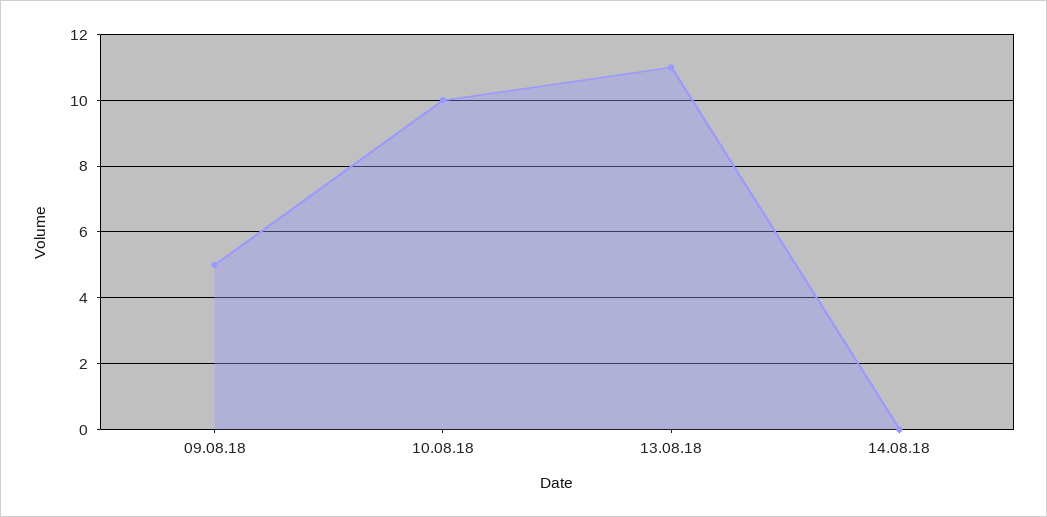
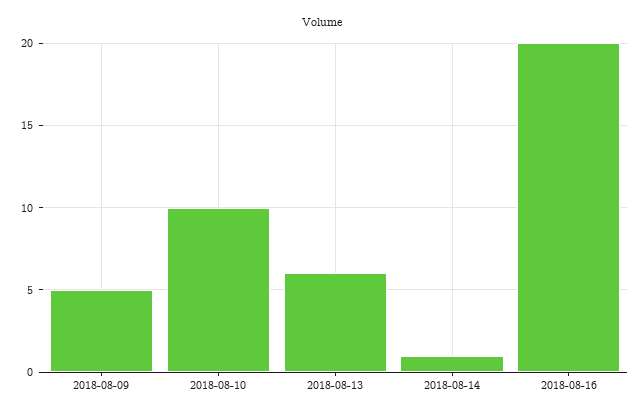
13.08.18: 11 -> 6
14.08.18: 0 -> 1
2018-08-16: none -> 20

